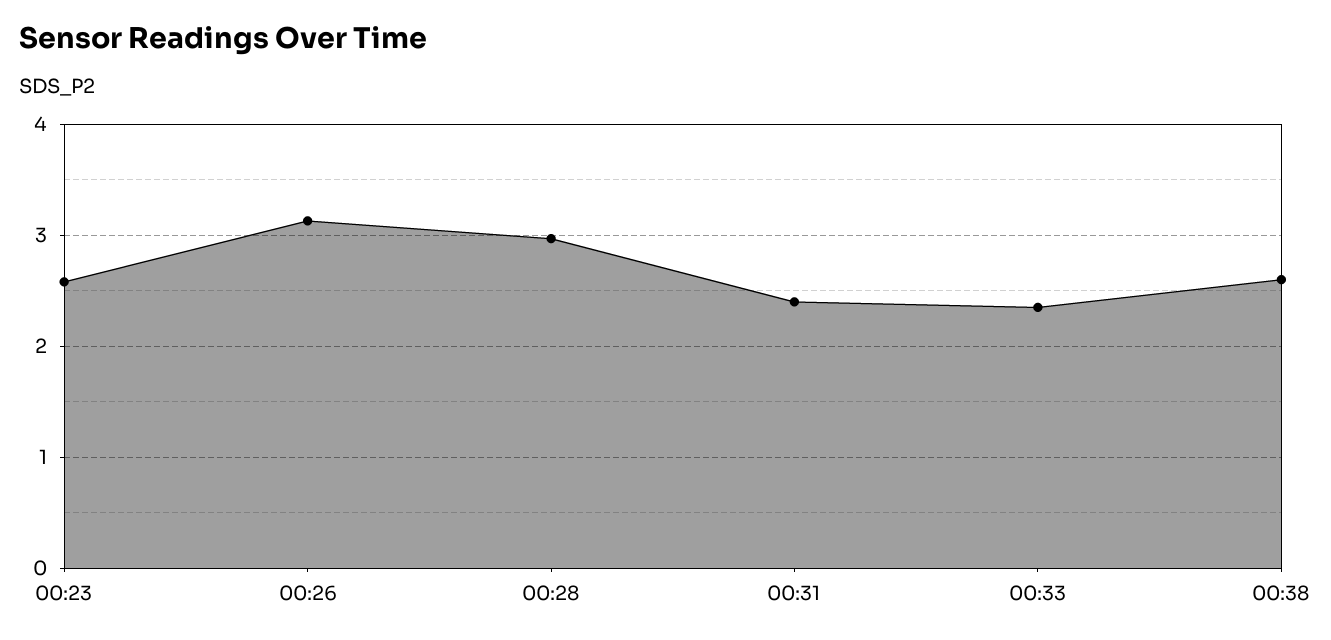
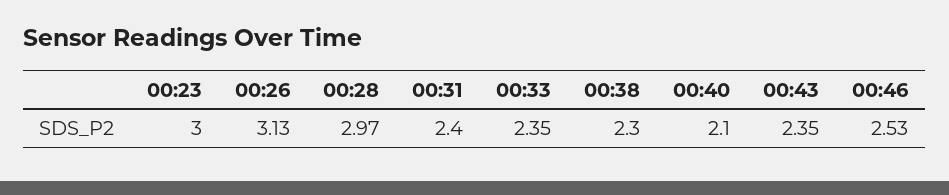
00:23: 2.6 -> 3
00:38: 2.6 -> 2.3
00:40: none -> 2.1
00:43: none -> 2.35
00:46: none -> 2.53

